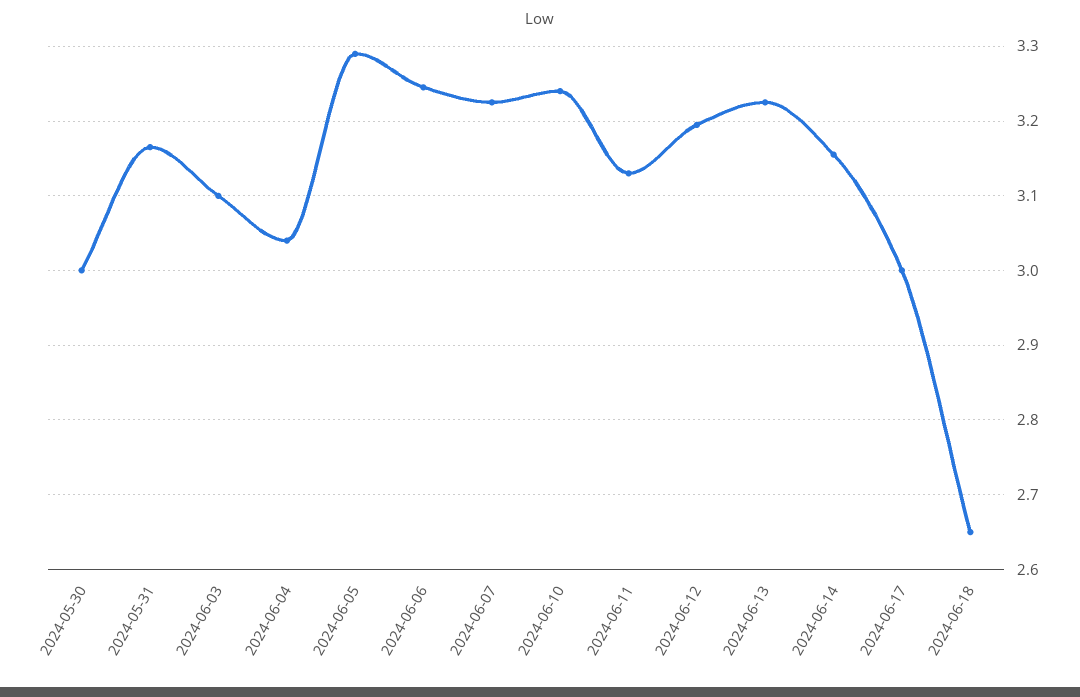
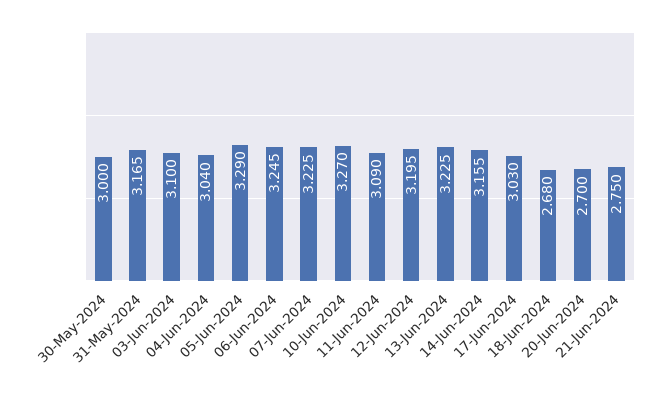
2024-06-10: 3.24 -> 3.27
2024-06-11: 3.13 -> 3.09
2024-06-17: 3 -> 3.03
2024-06-18: 2.65 -> 2.68
20-Jun-2024: none -> 2.7
21-Jun-2024: none -> 2.75

